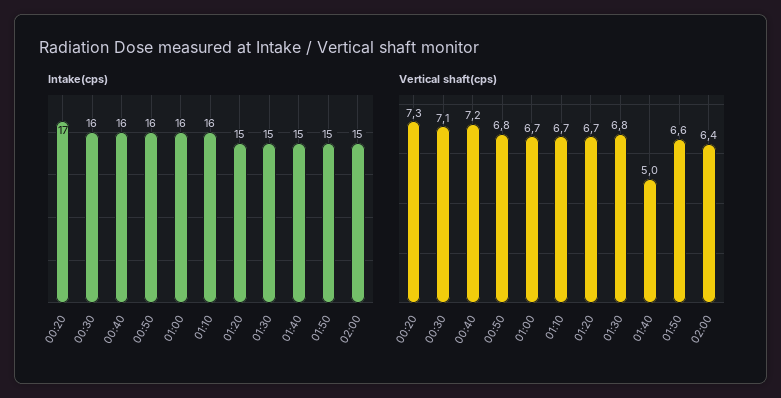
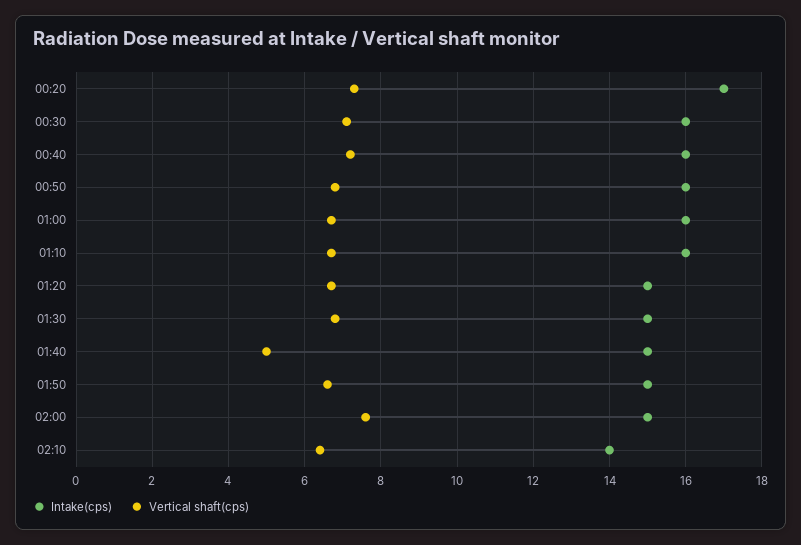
Vertical shaft(cps), 02:00: 6.4 -> 7.5
Intake(cps), 02:10: none -> 14
Vertical shaft(cps), 02:10: none -> 6.5

